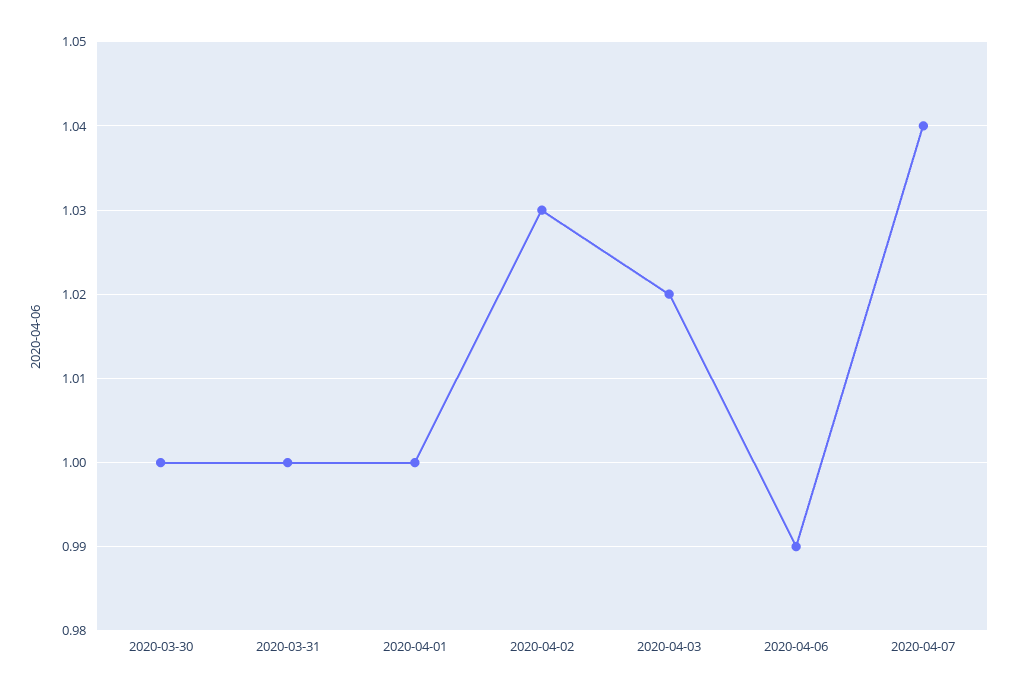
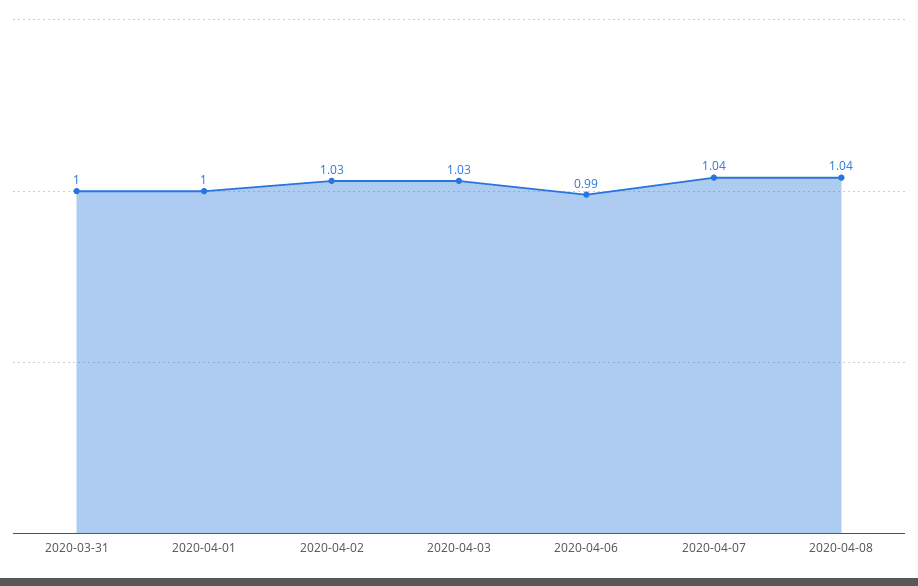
2020-03-30: 1 -> none
2020-04-03: 1.02 -> 1.03
2020-04-08: none -> 1.04

